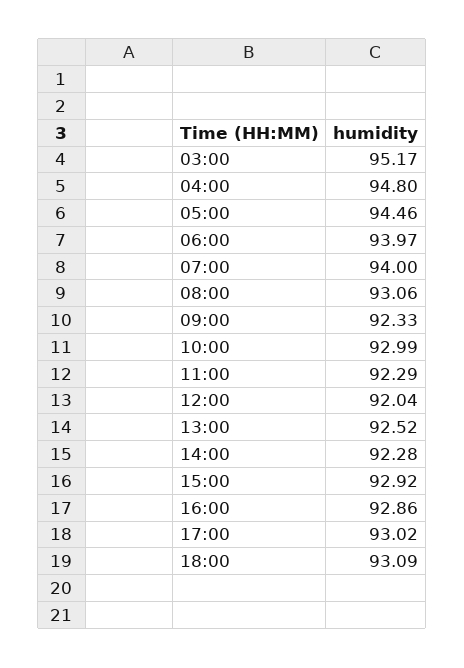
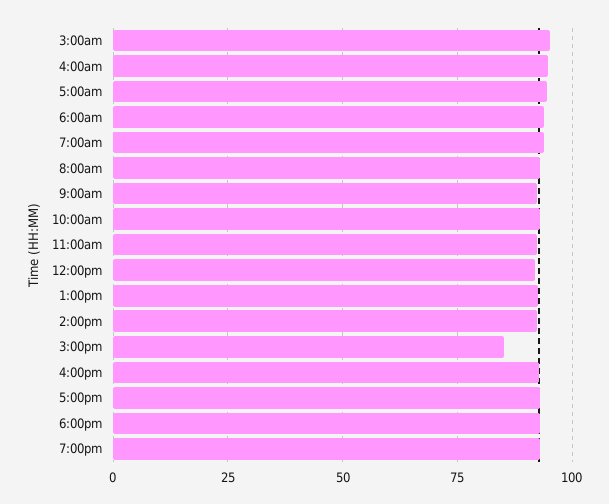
15:00: 92.92 -> 85
7:00pm: none -> 92.5

